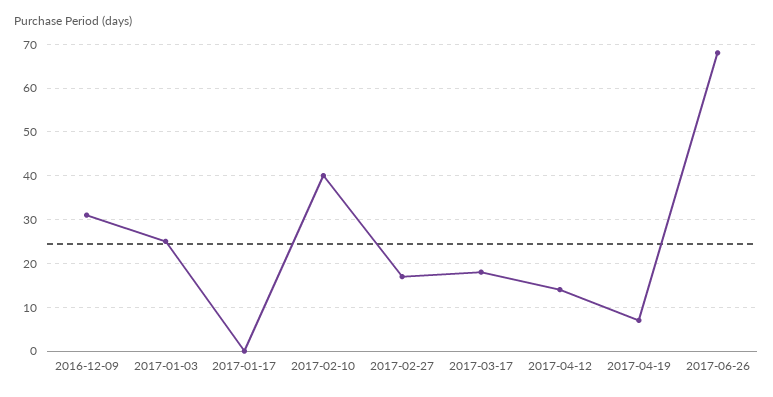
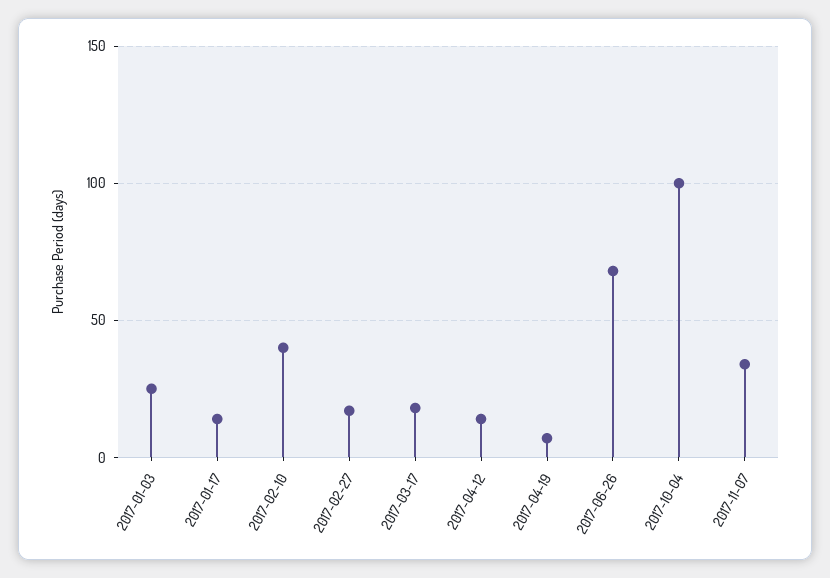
2016-12-09: 30 -> none
2017-01-17: 0 -> 15
2017-10-04: none -> 100
2017-11-07: none -> 35

